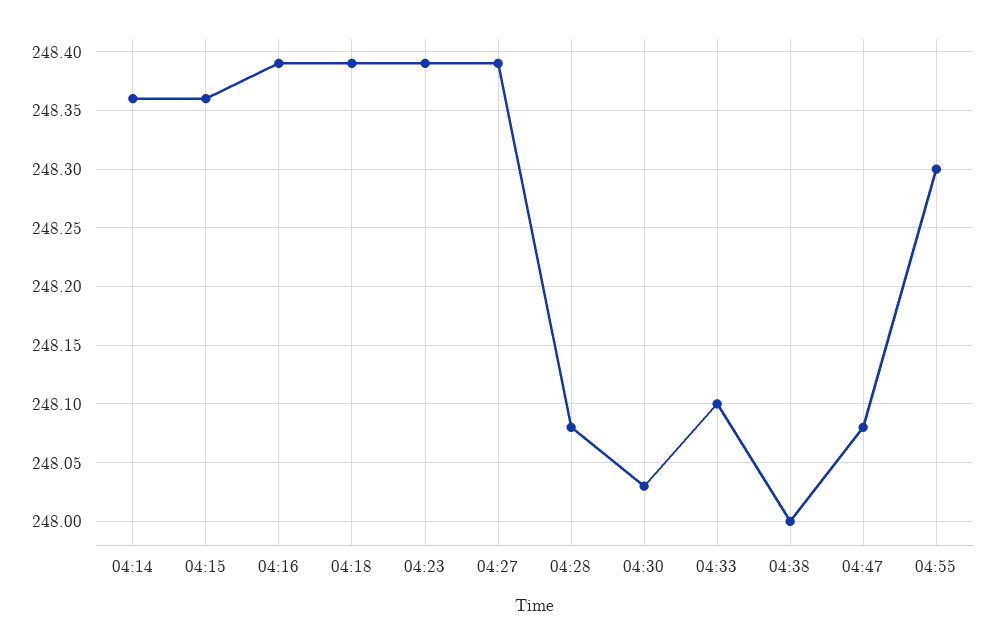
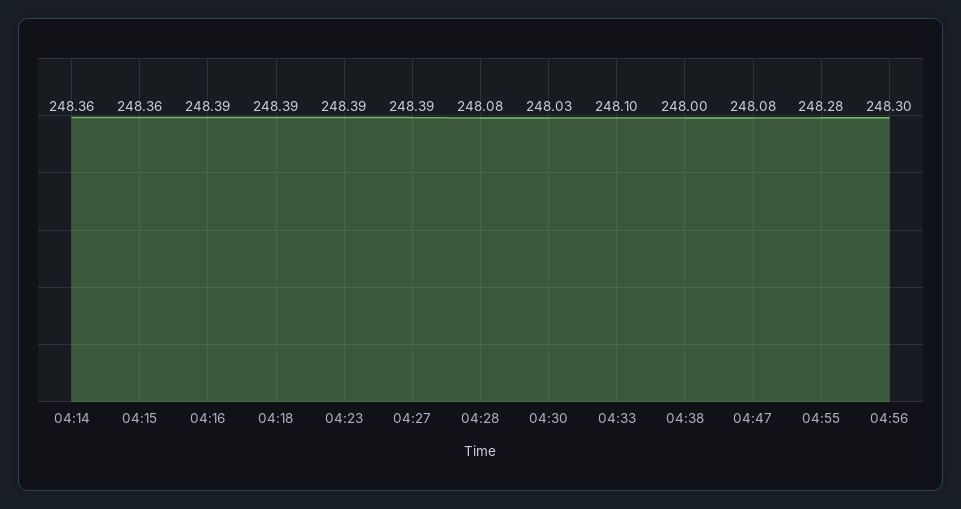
04:55: 248.3 -> 248.28
04:56: none -> 248.3

